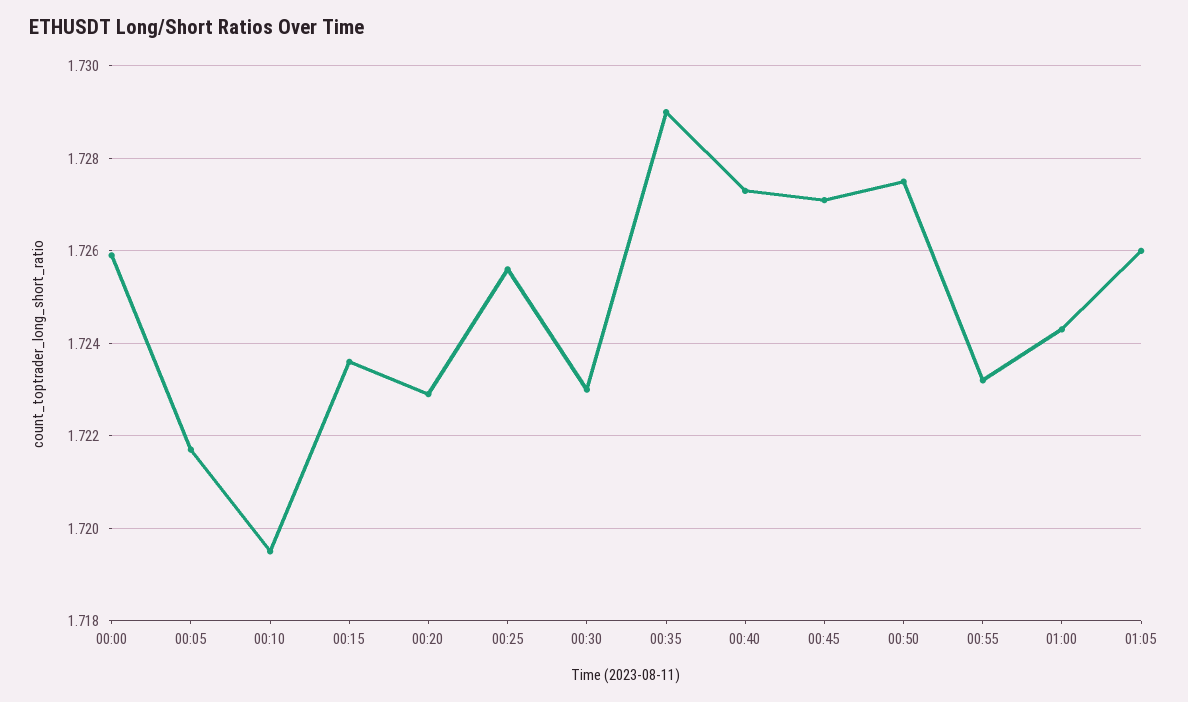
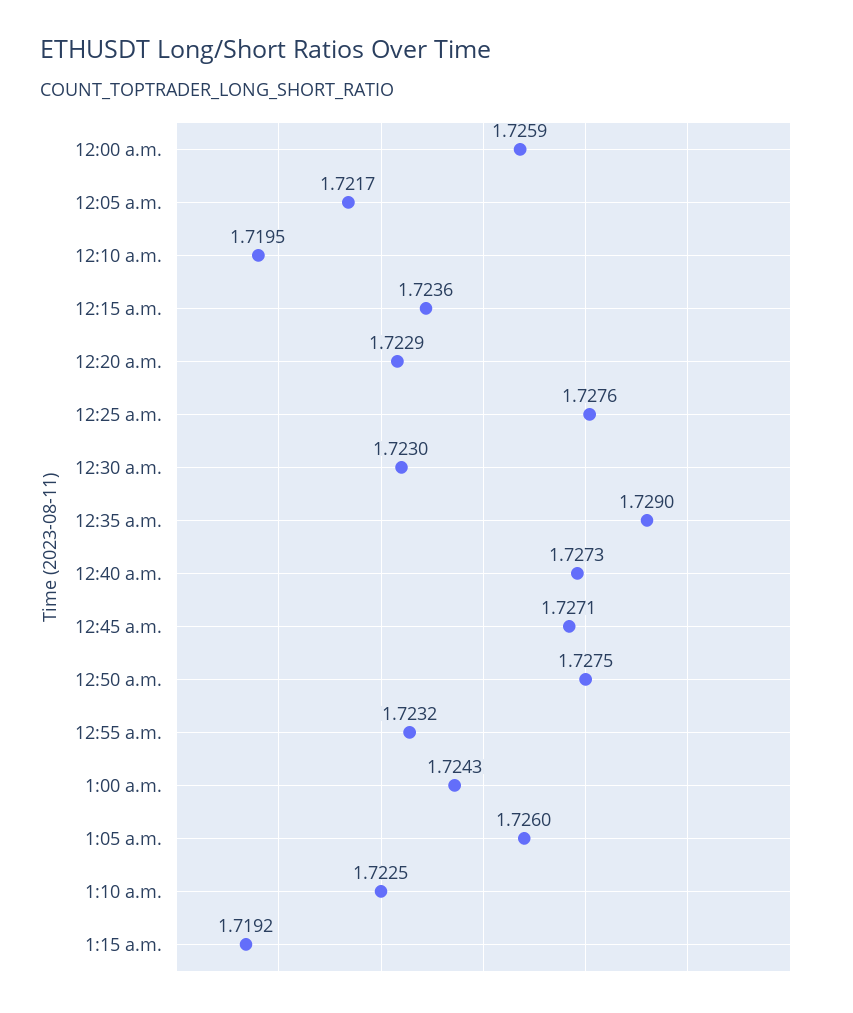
00:25: 1.7255 -> 1.7276
1:10 a.m.: none -> 1.7225
1:15 a.m.: none -> 1.7192

